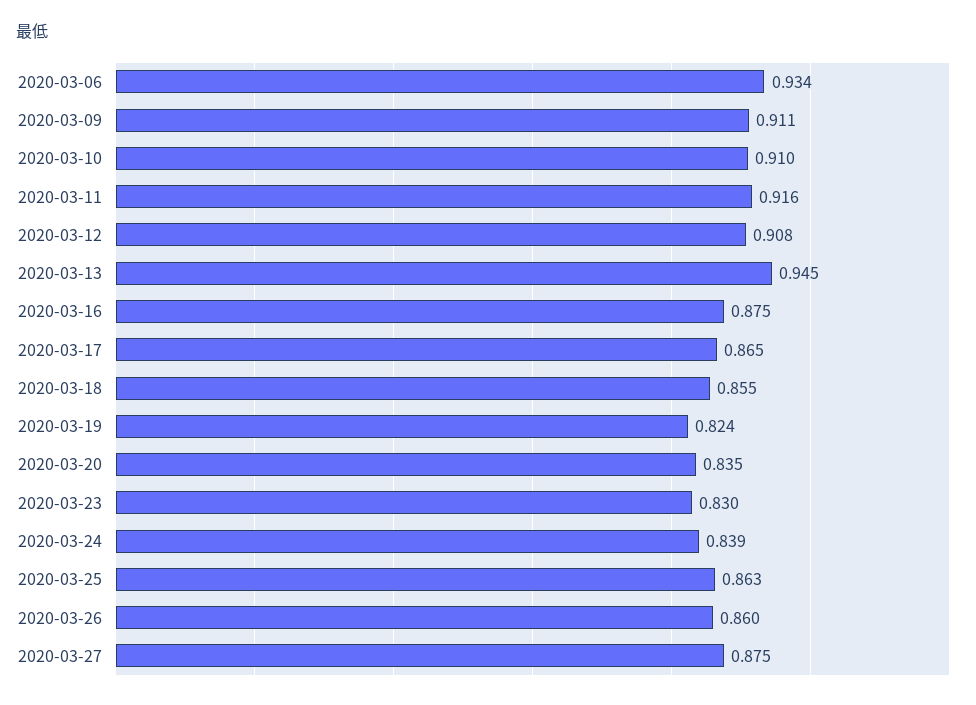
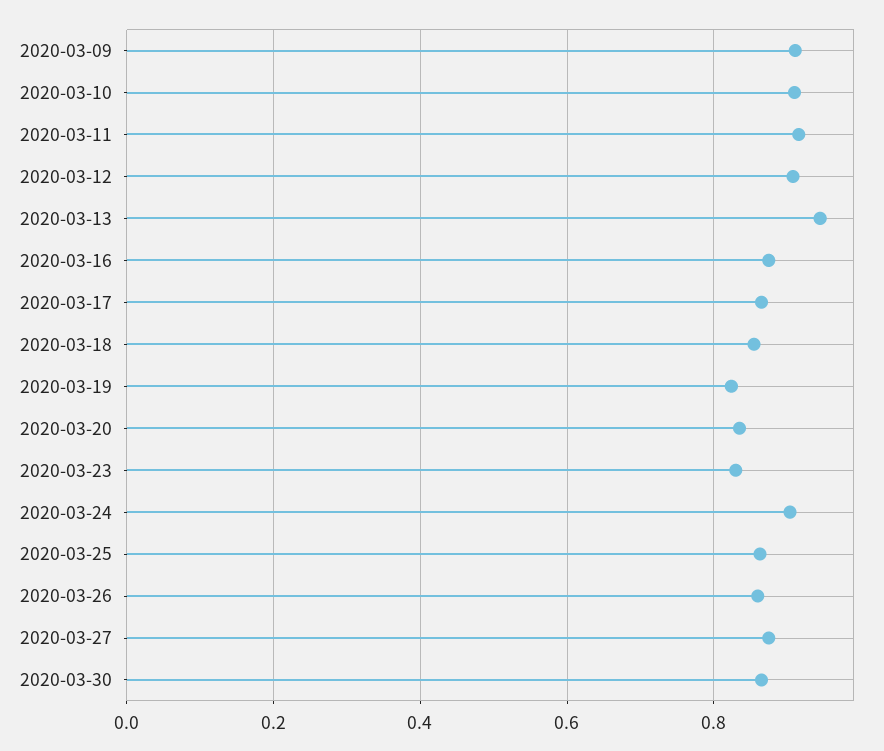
2020-03-06: 0.934 -> none
2020-03-24: 0.839 -> 0.9
2020-03-30: none -> 0.86

